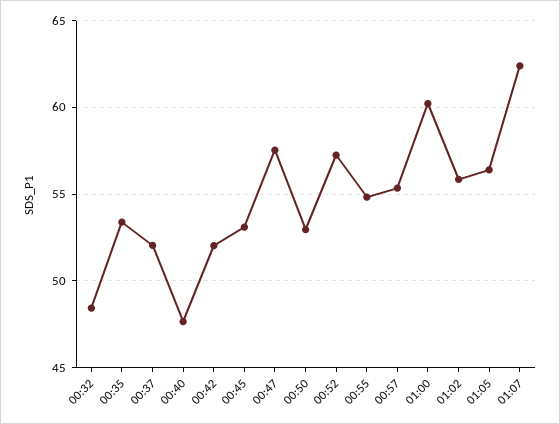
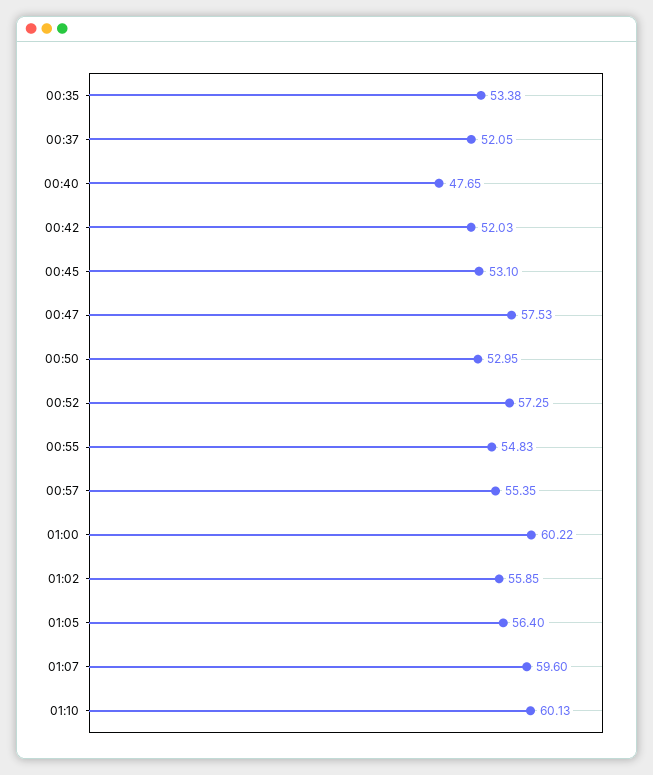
00:32: 48.5 -> none
01:07: 62.5 -> 59.6
01:10: none -> 60.13

